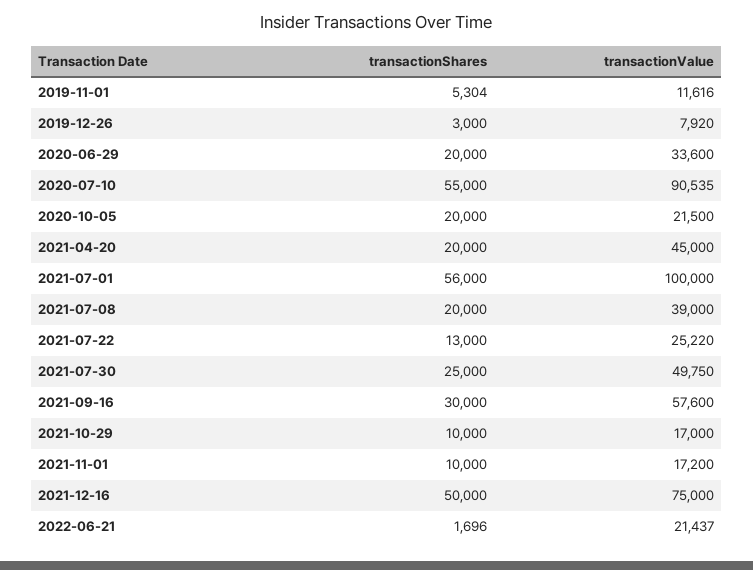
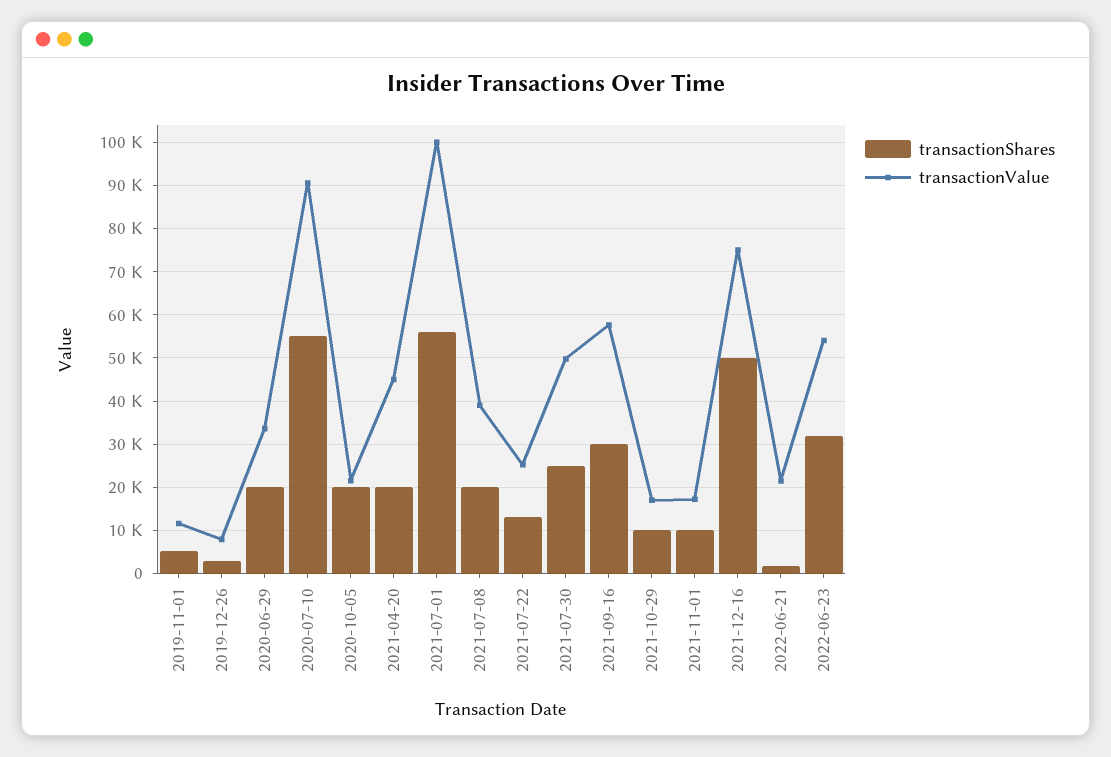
transactionShares, 2022-06-23: none -> 32000
transactionValue, 2022-06-23: none -> 54000

